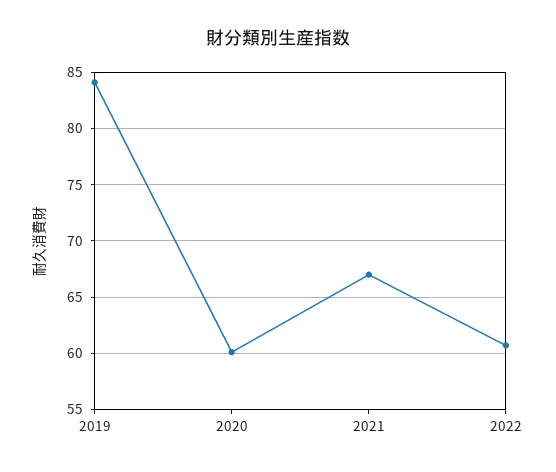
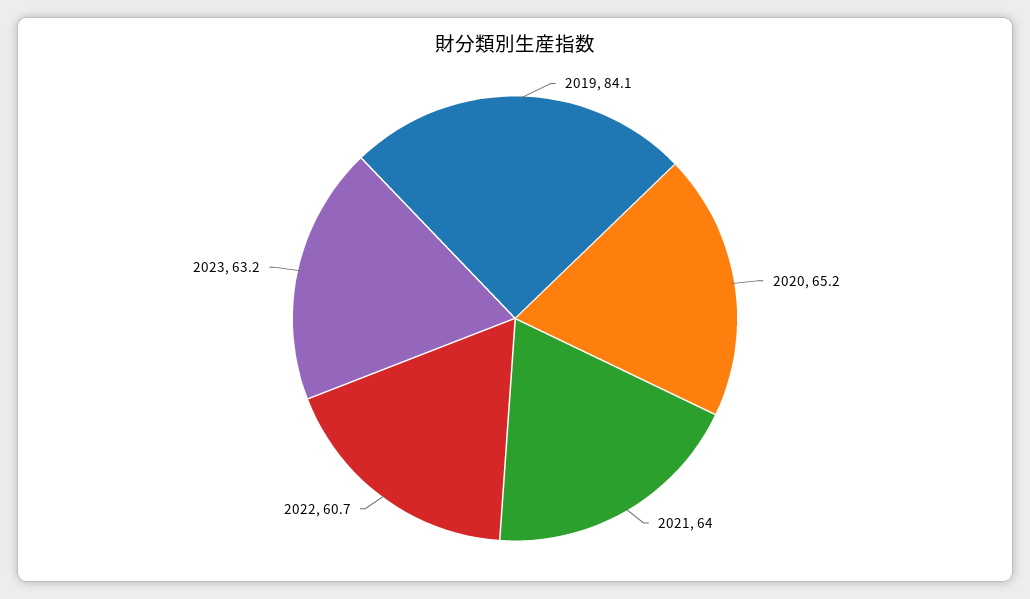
2020: 60 -> 65.2
2021: 67 -> 64
2023: none -> 63.2

